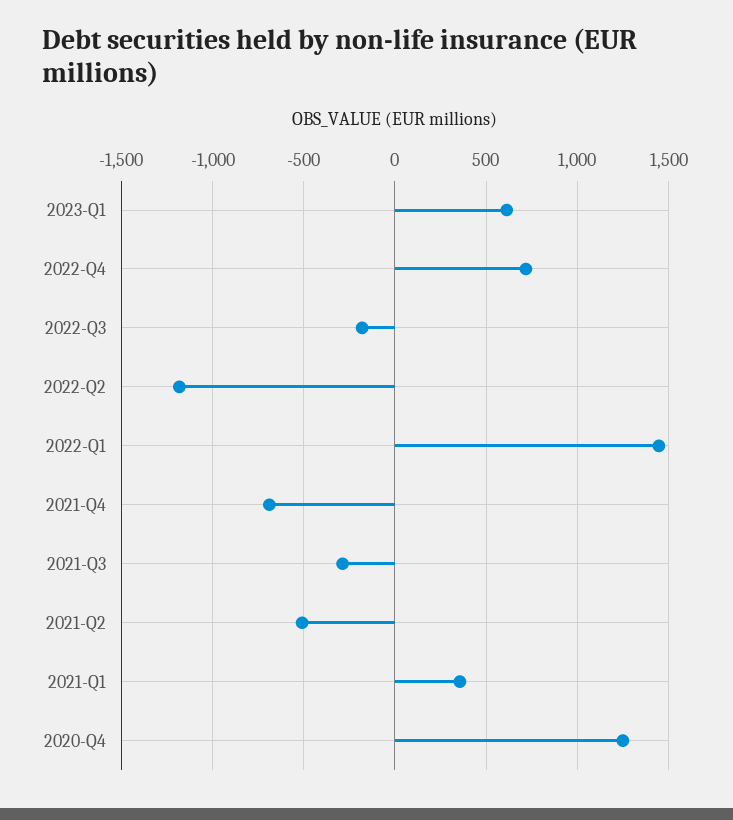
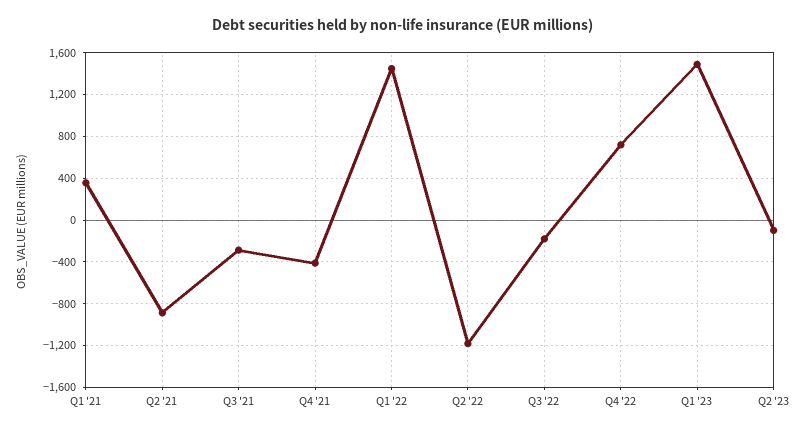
2023-Q1: 600 -> 1500
2021-Q4: -700 -> -400
2021-Q2: -500 -> -900
2020-Q4: 1250 -> none
Q2 '23: none -> -100

